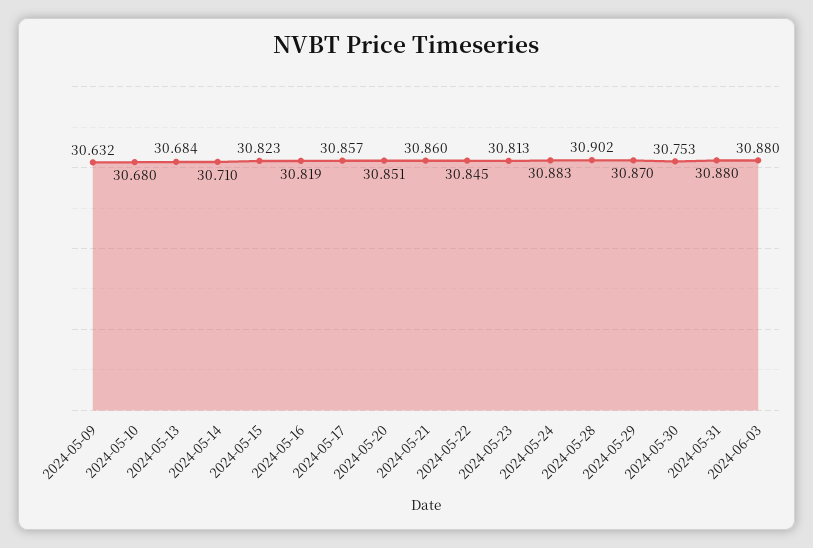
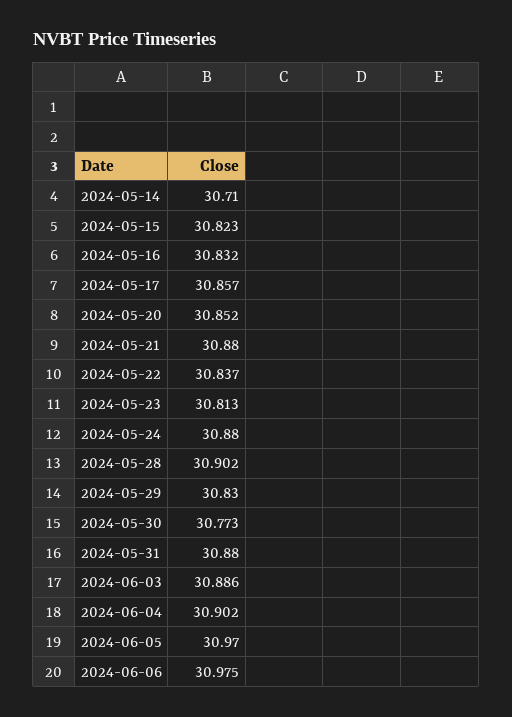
2024-05-09: 30.632 -> none
2024-05-10: 30.68 -> none
2024-05-13: 30.684 -> none
2024-05-16: 30.819 -> 30.832
2024-05-20: 30.851 -> 30.852
2024-05-21: 30.86 -> 30.88
2024-05-22: 30.845 -> 30.837
2024-05-24: 30.883 -> 30.88
2024-05-29: 30.87 -> 30.83
2024-05-30: 30.753 -> 30.773
2024-06-03: 30.88 -> 30.886
2024-06-04: none -> 30.902
2024-06-05: none -> 30.97
2024-06-06: none -> 30.975

